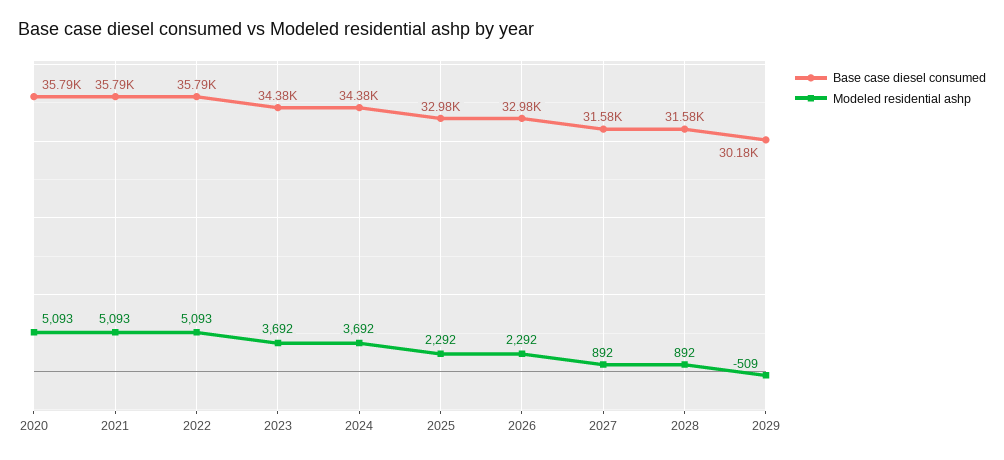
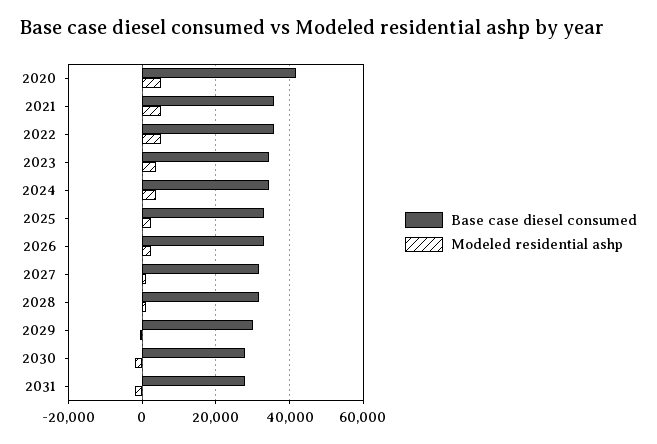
Base case diesel consumed, 2020: 35790 -> 42000
Base case diesel consumed, 2030: none -> 28000
Modeled residential ashp, 2030: none -> -2000
Base case diesel consumed, 2031: none -> 28000
Modeled residential ashp, 2031: none -> -2000

